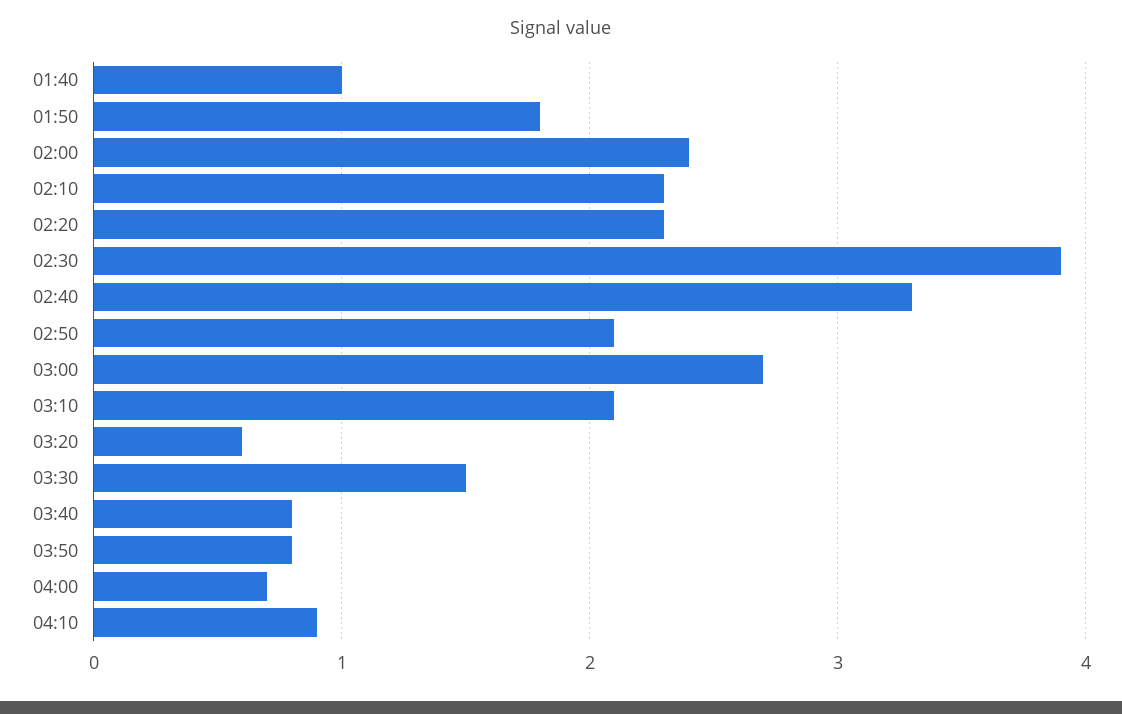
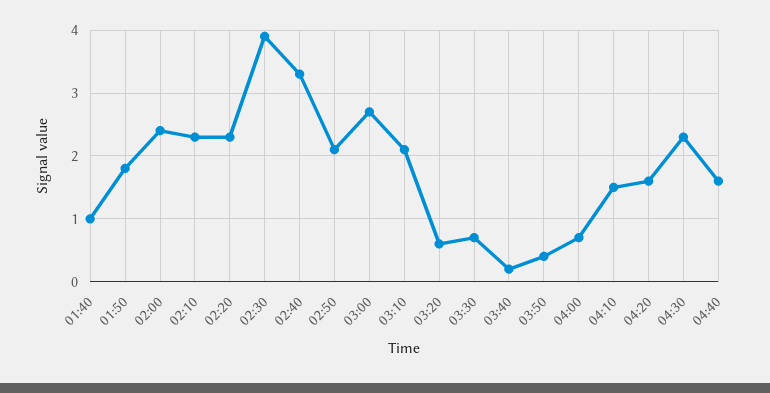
03:30: 1.5 -> 0.7
03:40: 0.8 -> 0.2
03:50: 0.8 -> 0.4
04:10: 0.9 -> 1.5
04:20: none -> 1.6
04:30: none -> 2.3
04:40: none -> 1.6

